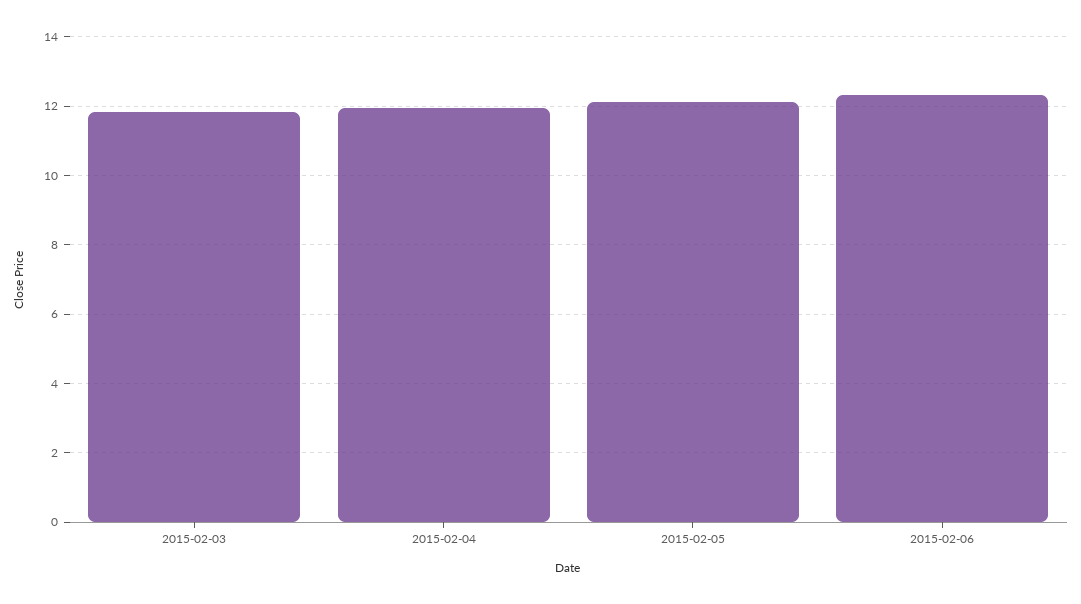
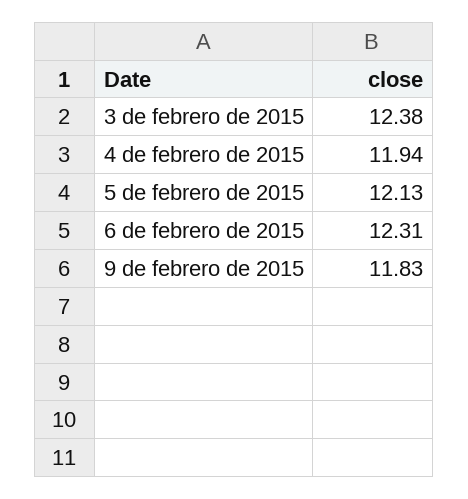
2015-02-03: 11.8 -> 12.38
9 de febrero de 2015: none -> 11.83

